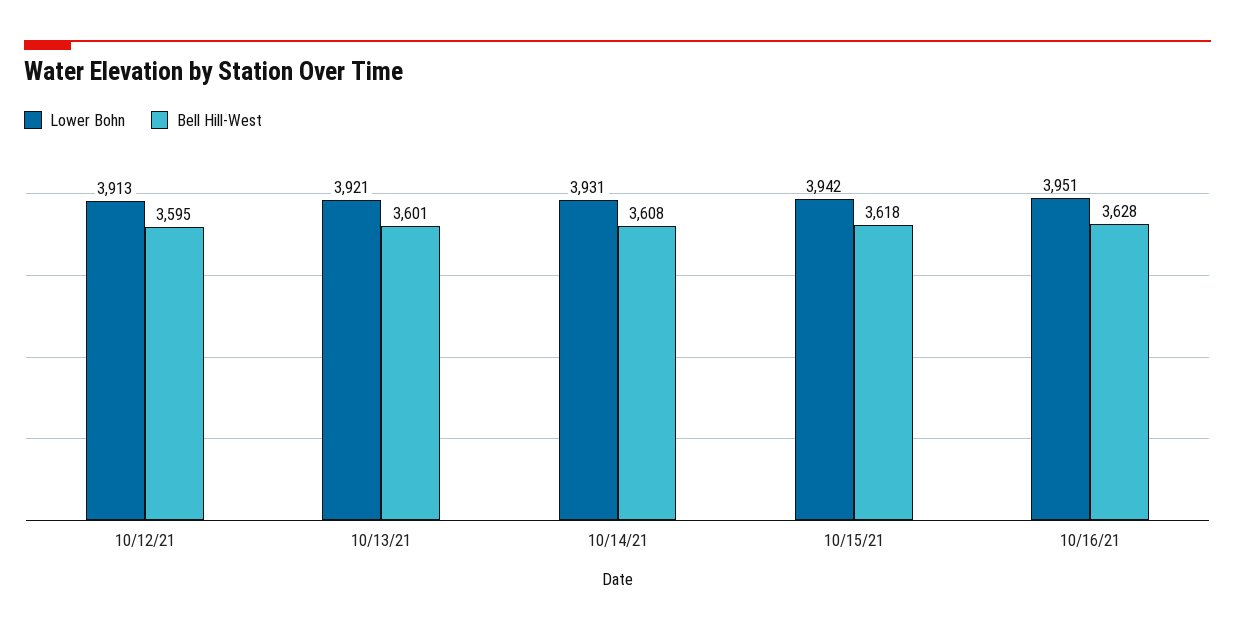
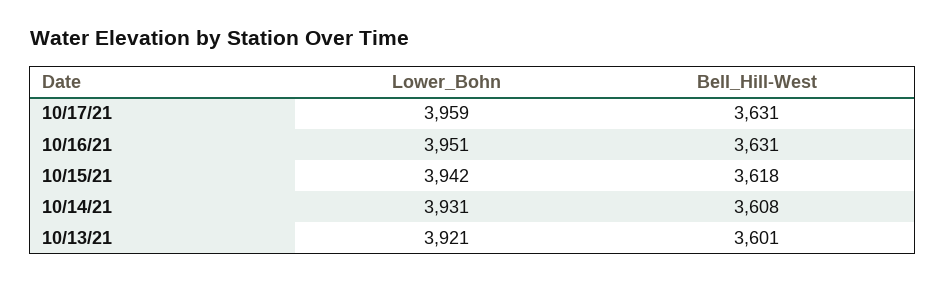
Lower Bohn, 10/12/21: 3913 -> none
Bell Hill-West, 10/12/21: 3595 -> none
Bell Hill-West, 10/16/21: 3628 -> 3631
Lower Bohn, 10/17/21: none -> 3959
Bell Hill-West, 10/17/21: none -> 3631

